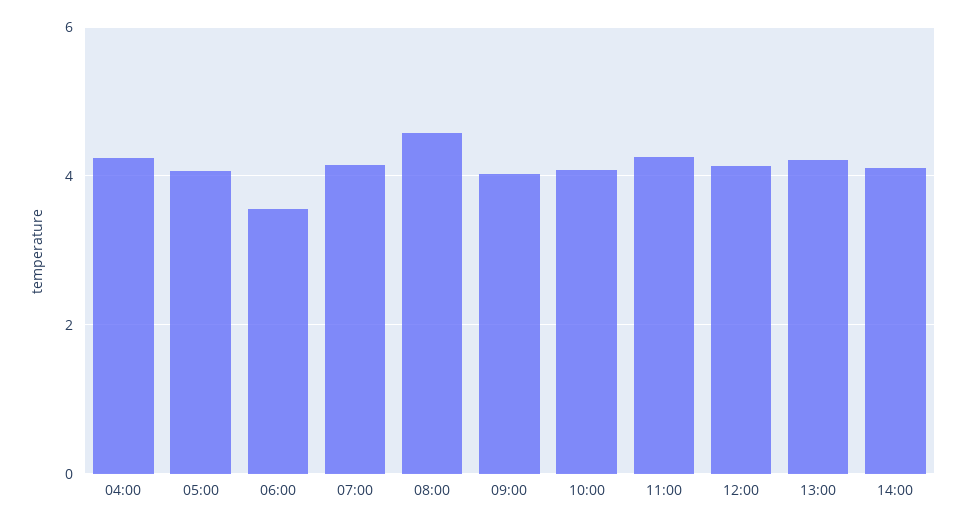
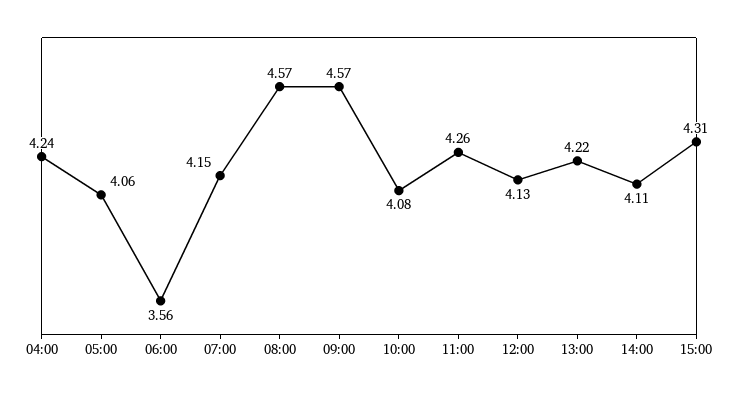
09:00: 4 -> 4.57
15:00: none -> 4.31

